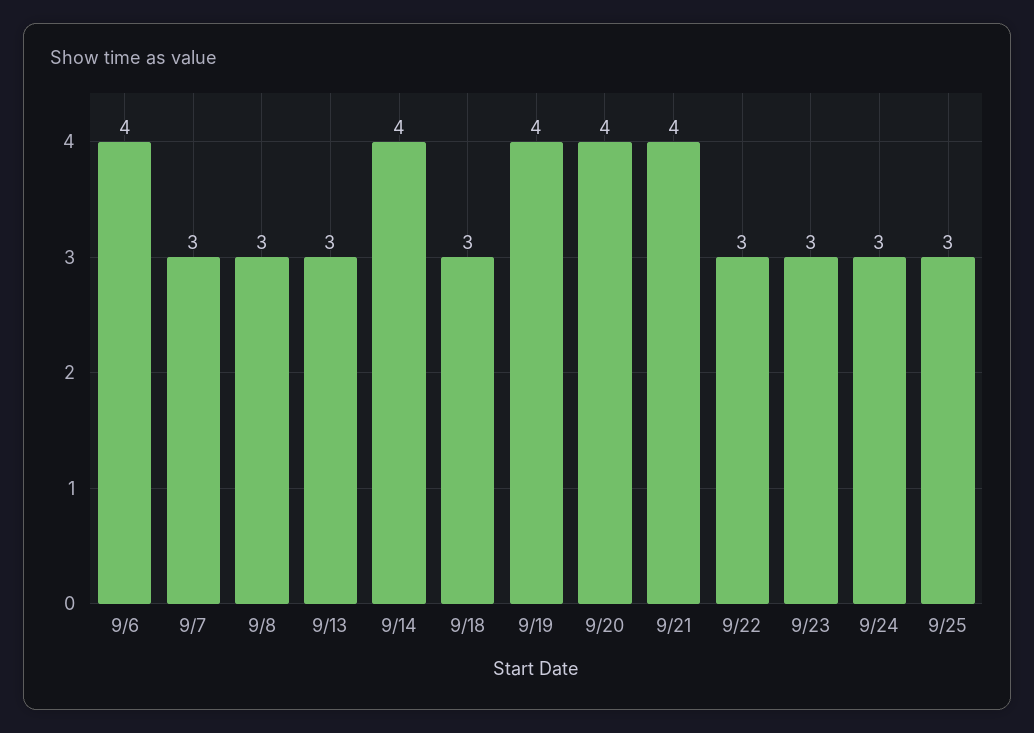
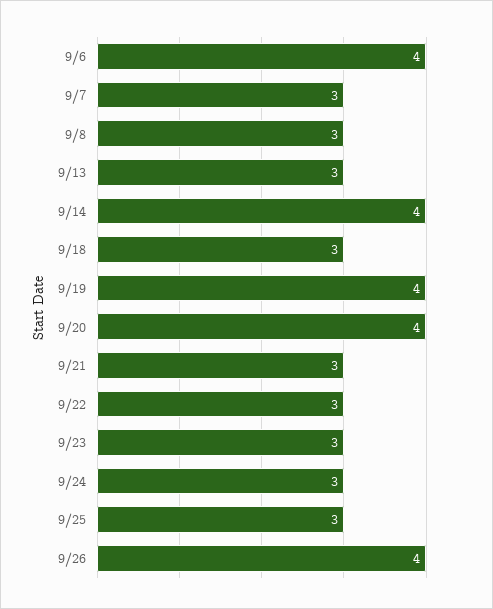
9/21: 4 -> 3
9/26: none -> 4

